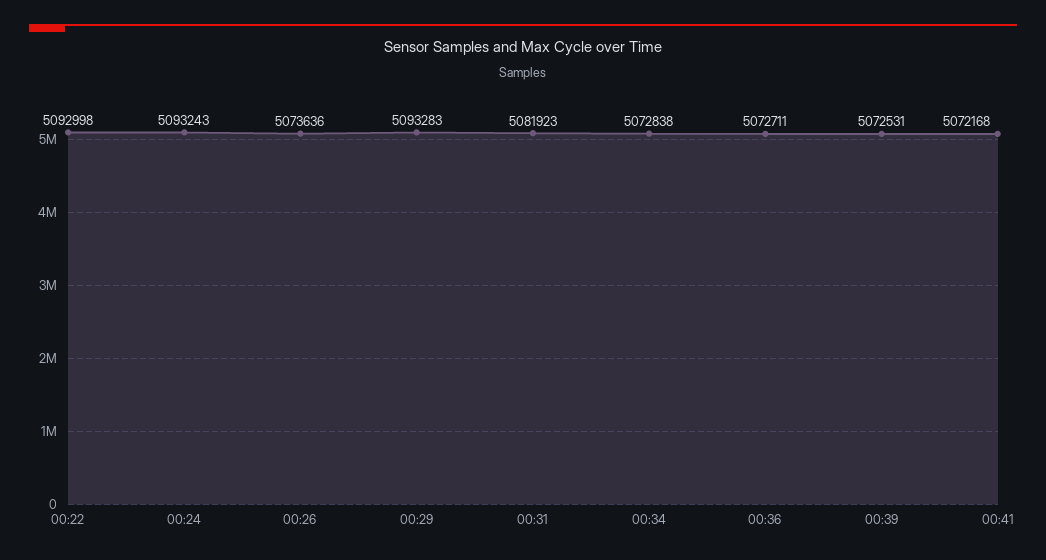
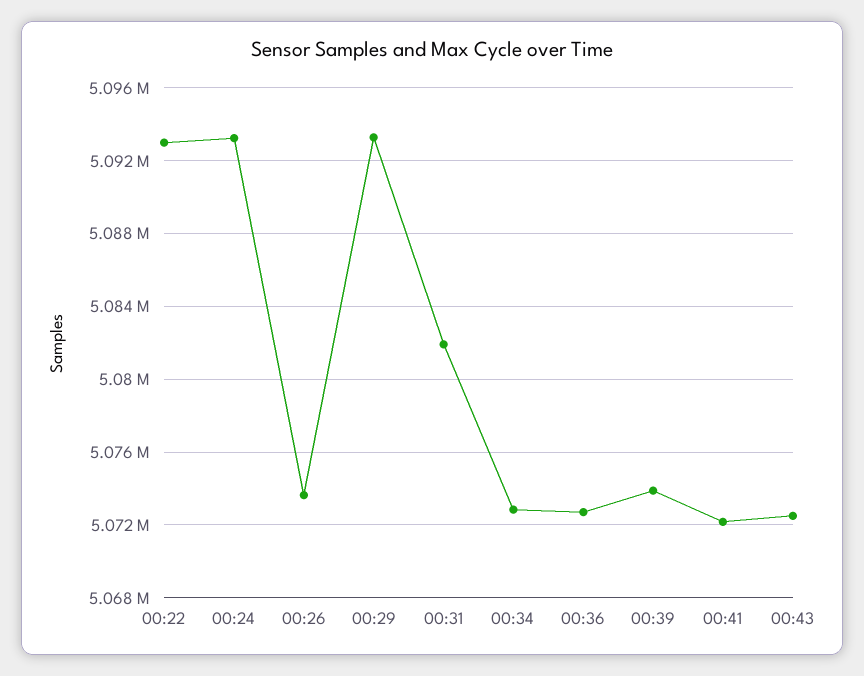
00:39: 5072531 -> 5074000
00:43: none -> 5072500

